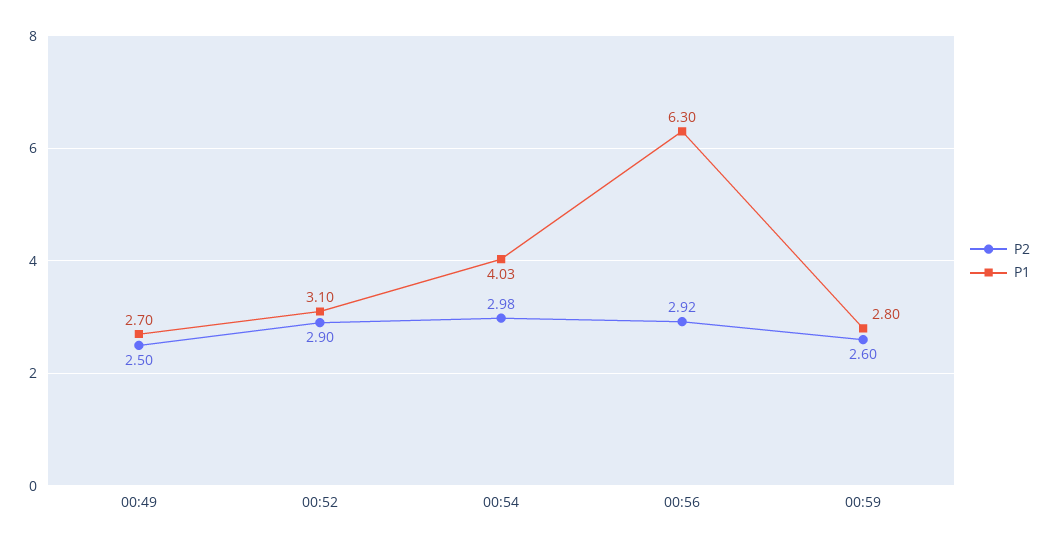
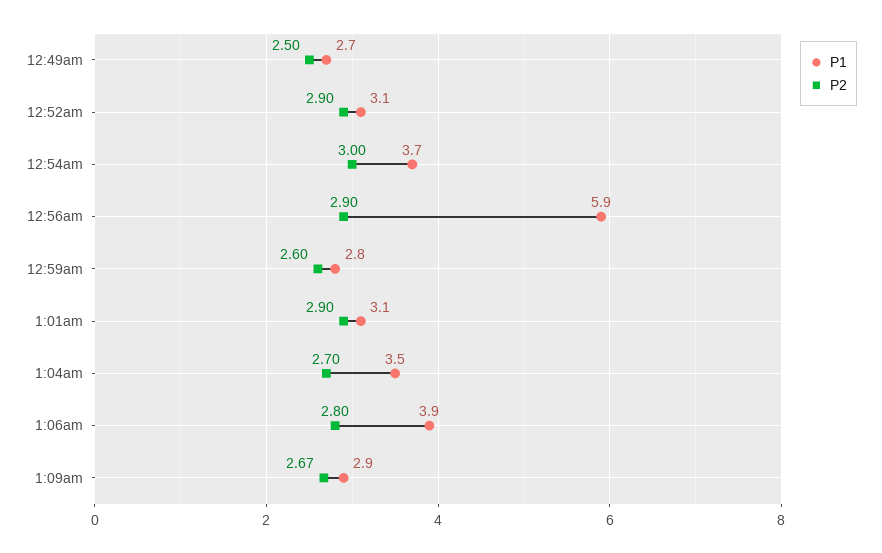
P2, 00:54: 2.98 -> 3
P1, 00:54: 4.03 -> 3.7
P2, 00:56: 2.92 -> 2.9
P1, 00:56: 6.3 -> 5.9
P1, 1:01am: none -> 3.1
P2, 1:01am: none -> 2.9
P1, 1:04am: none -> 3.5
P2, 1:04am: none -> 2.7
P1, 1:06am: none -> 3.9
P2, 1:06am: none -> 2.8
P1, 1:09am: none -> 2.9
P2, 1:09am: none -> 2.67

